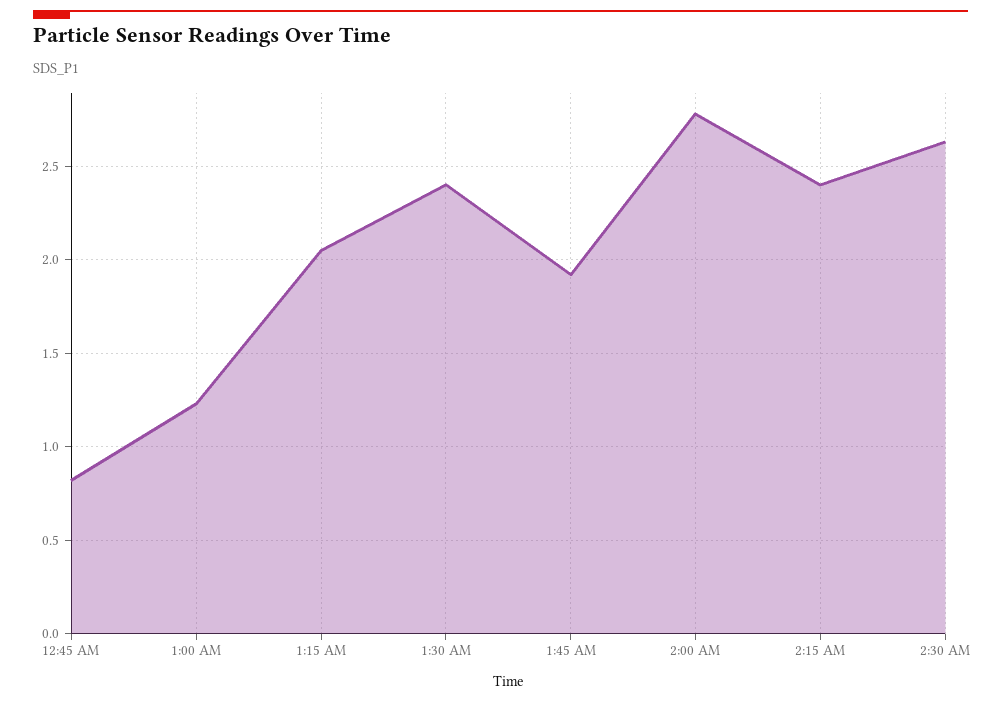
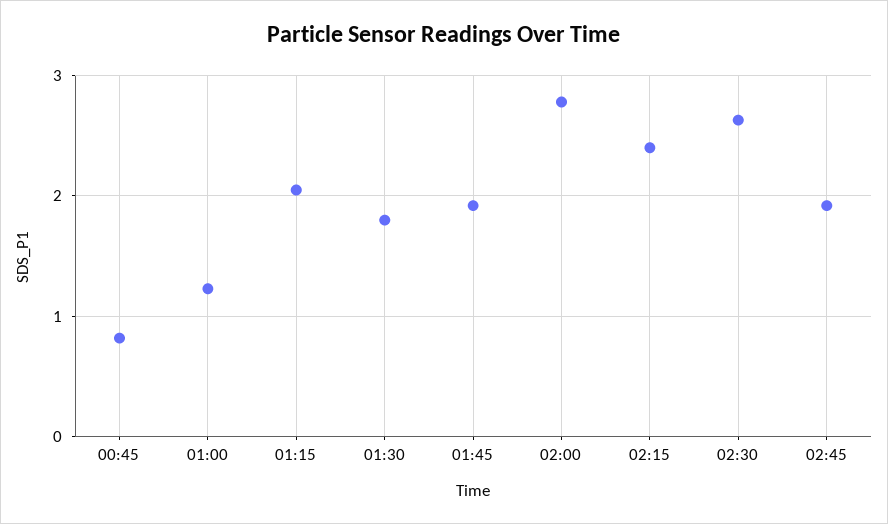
1:30 AM: 2.4 -> 1.8
02:45: none -> 1.9

